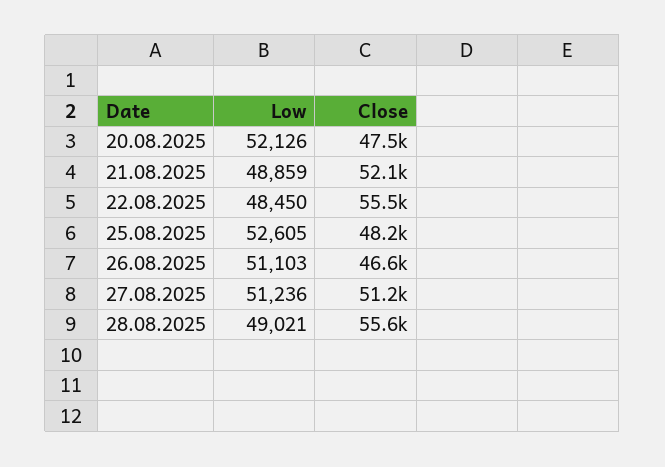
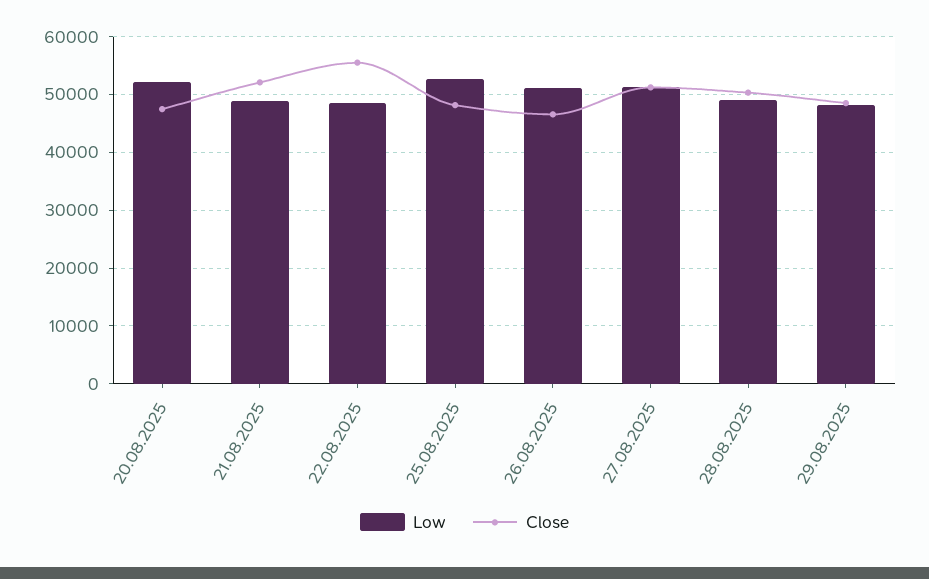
Close, 28.08.2025: 55600 -> 50000
Low, 29.08.2025: none -> 48000
Close, 29.08.2025: none -> 48000

